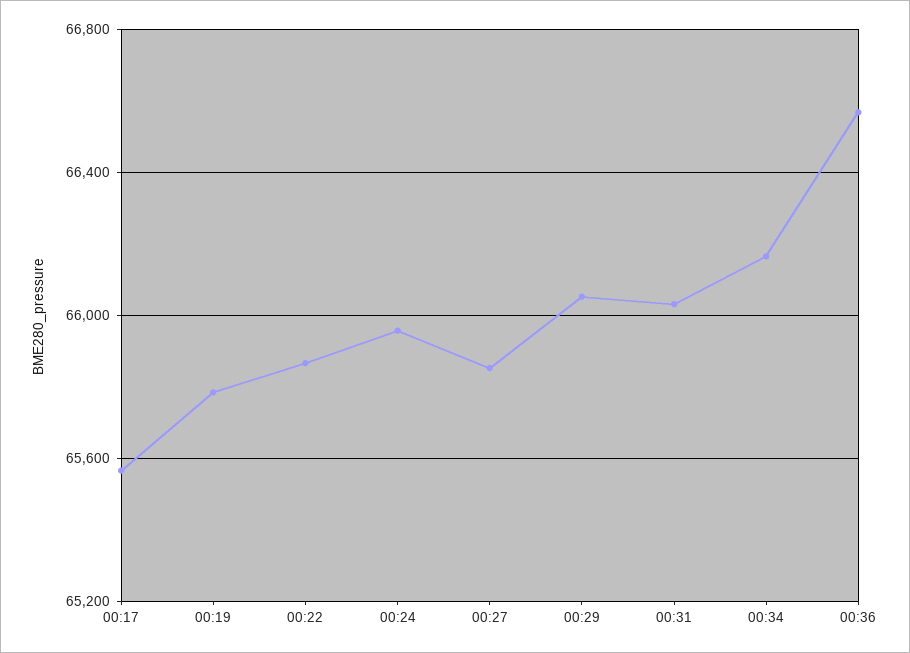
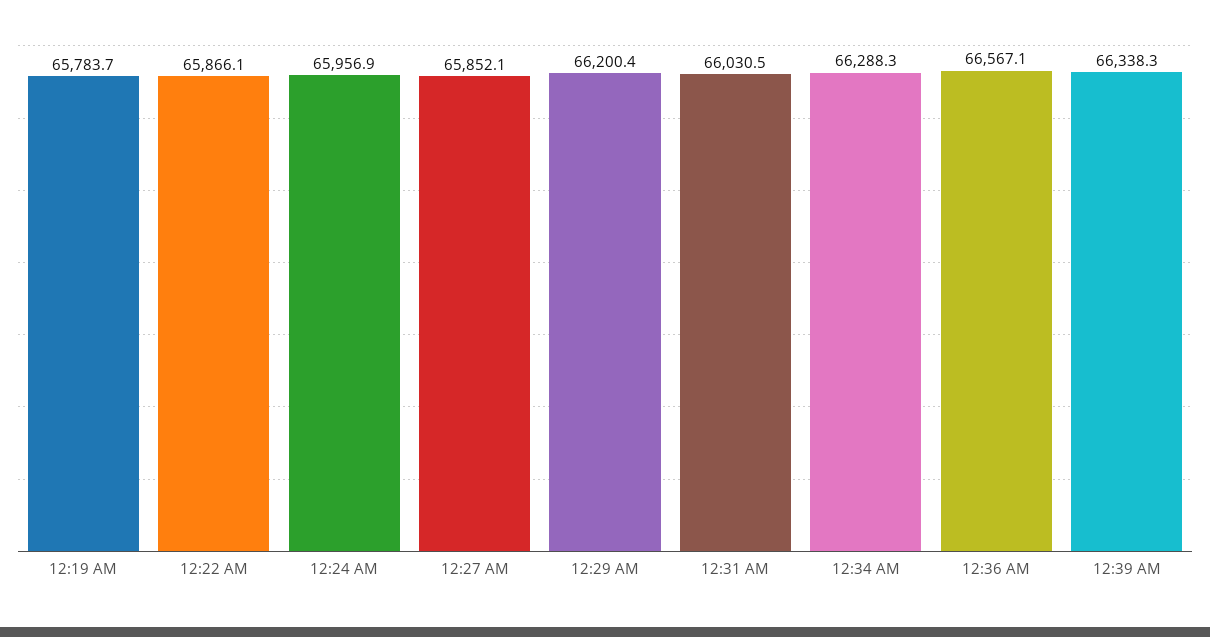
00:17: 65550 -> none
00:29: 66050 -> 66200.4
00:34: 66150 -> 66288.3
12:39 AM: none -> 66338.3

